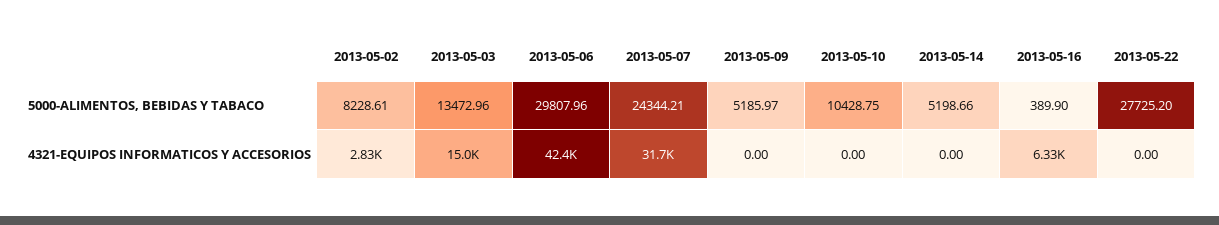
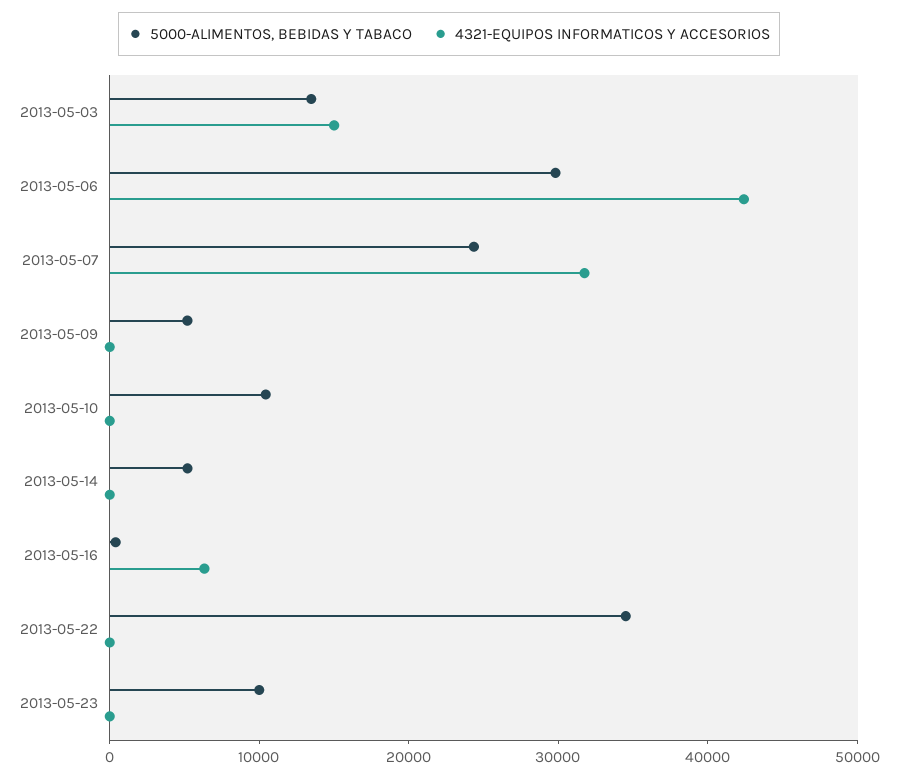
5000-ALIMENTOS, BEBIDAS Y TABACO, 2013-05-02: 8228.61 -> none
5000-ALIMENTOS, BEBIDAS Y TABACO, 2013-05-22: 27725.2 -> 34000
4321-EQUIPOS INFORMATICOS Y ACCESORIOS, 2013-05-02: 2830 -> none
5000-ALIMENTOS, BEBIDAS Y TABACO, 2013-05-23: none -> 10000
4321-EQUIPOS INFORMATICOS Y ACCESORIOS, 2013-05-23: none -> 0

